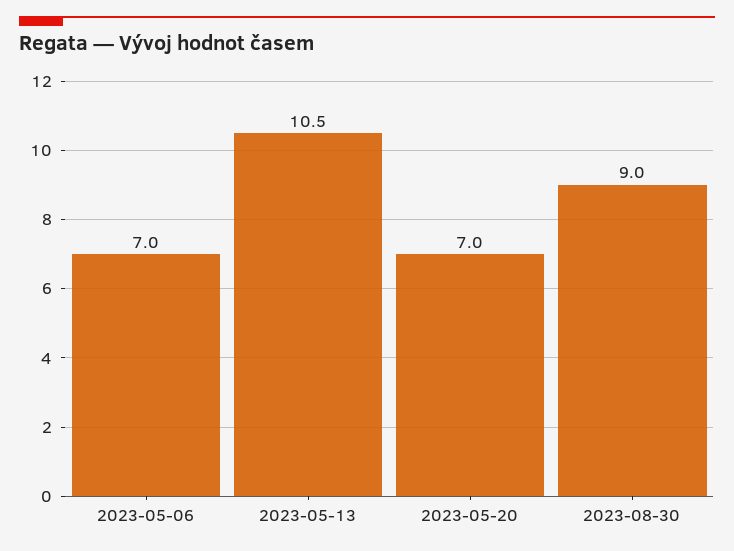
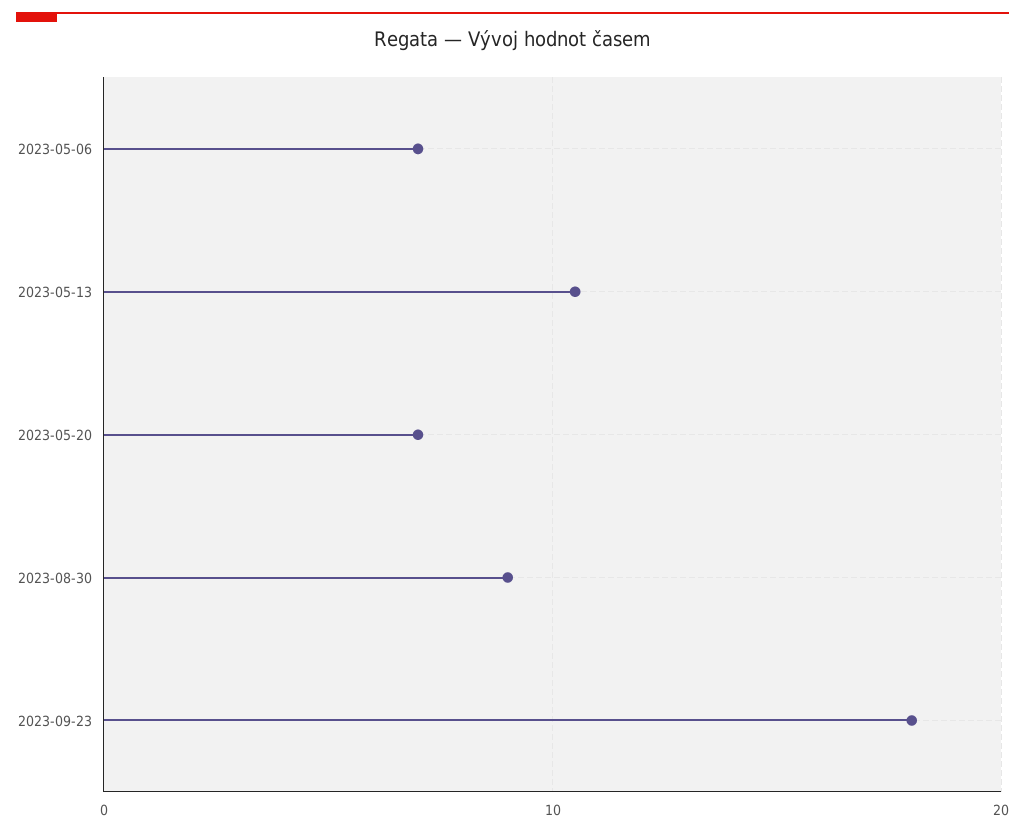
2023-09-23: none -> 18

